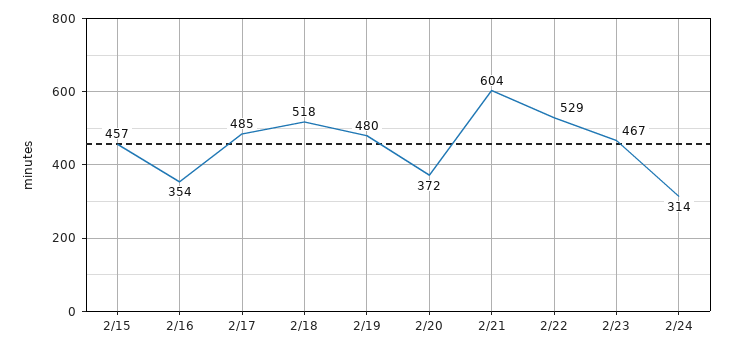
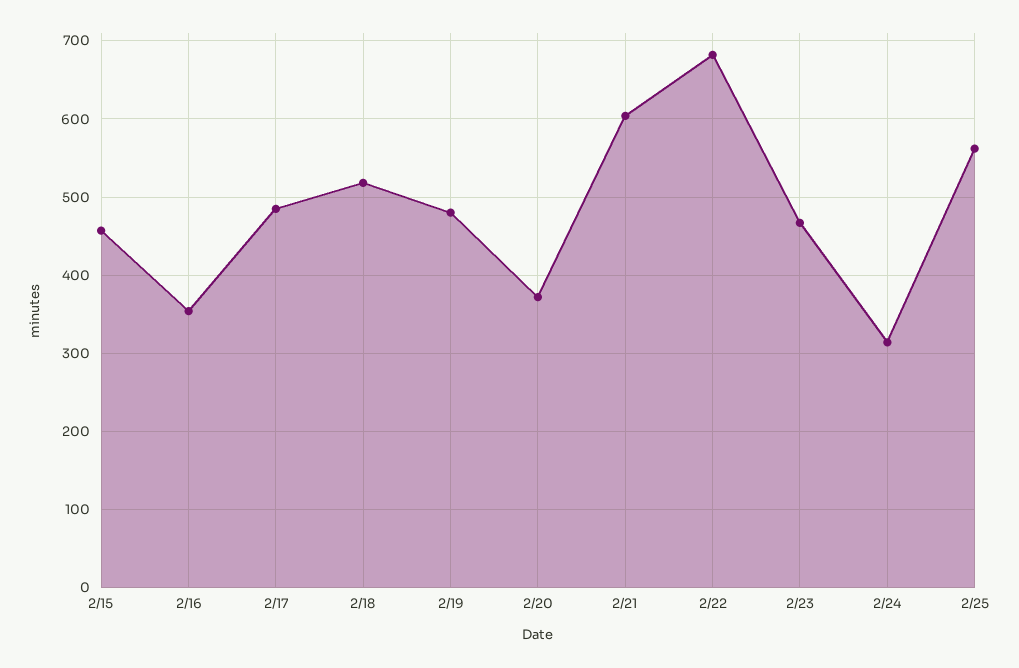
2/22: 529 -> 680
2/25: none -> 560

